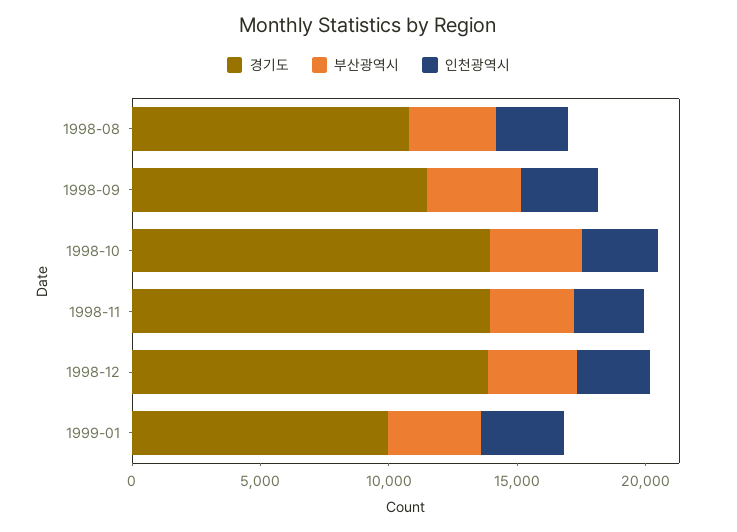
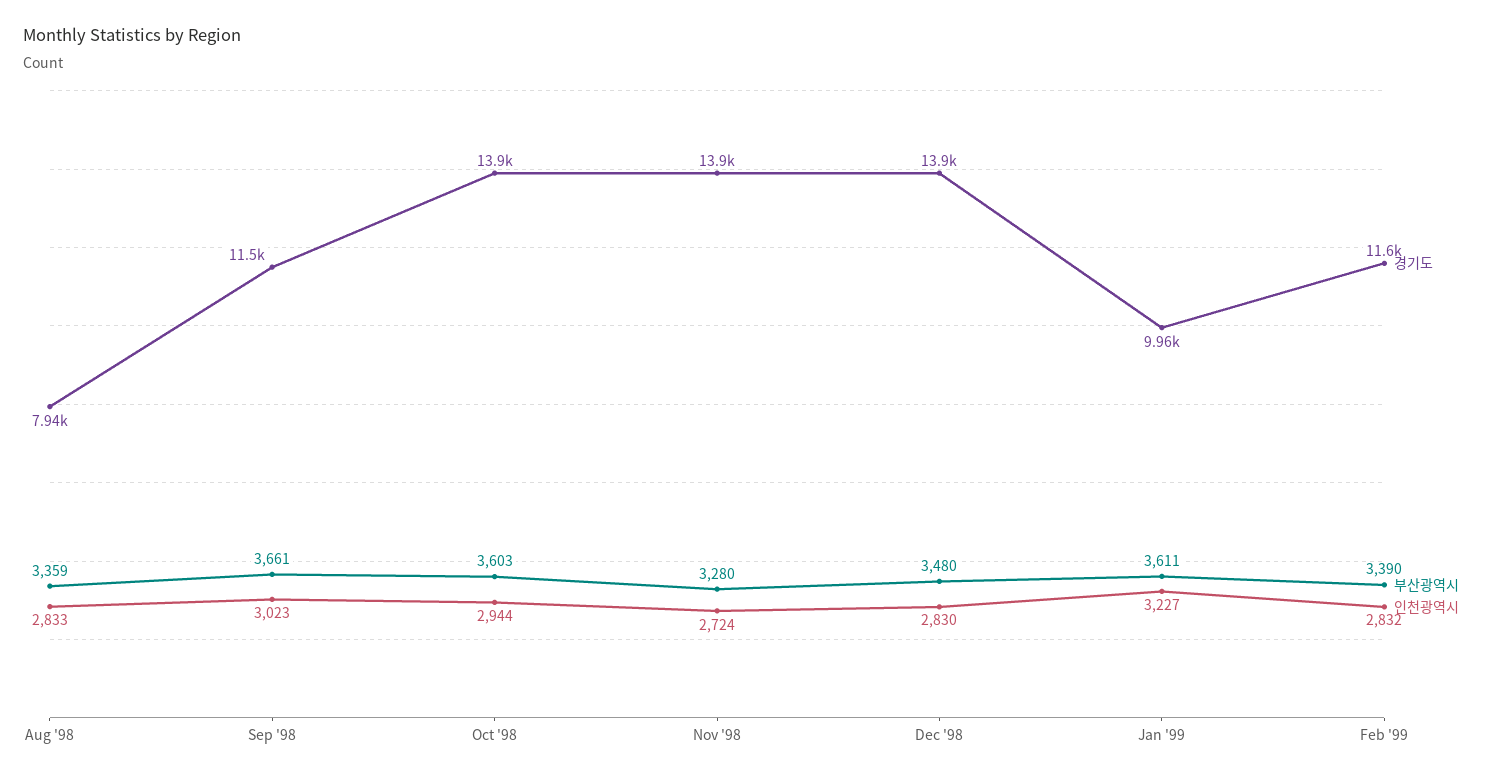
경기도, 1998-08: 11000 -> 7940
경기도, Feb '99: none -> 11600
부산광역시, Feb '99: none -> 3390
인천광역시, Feb '99: none -> 2832

